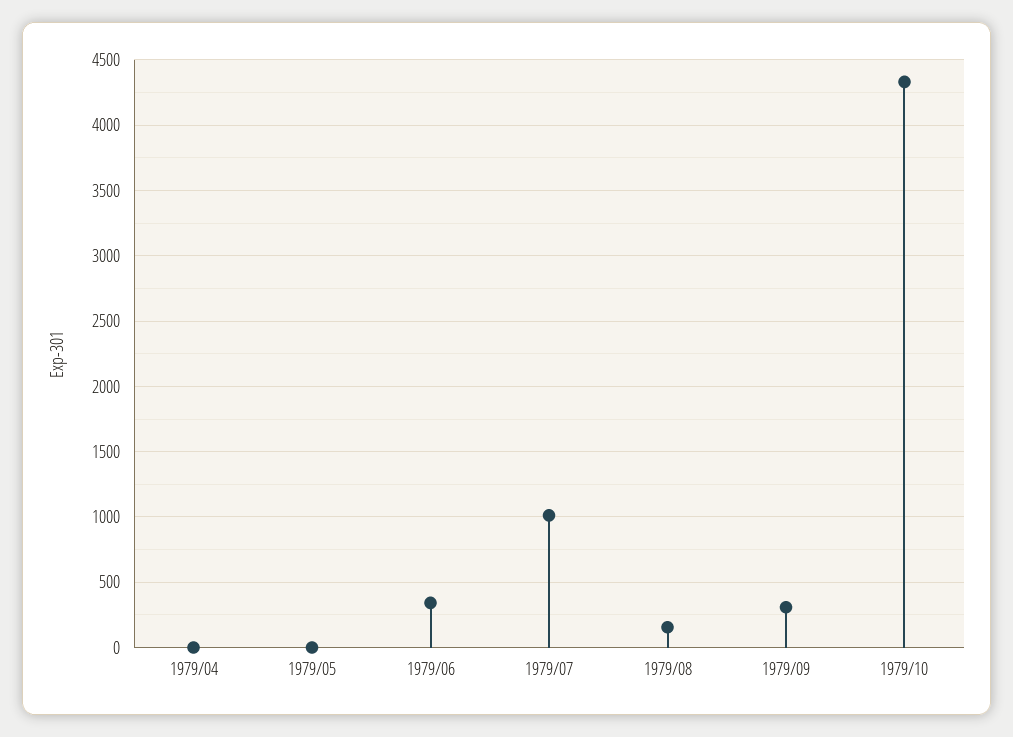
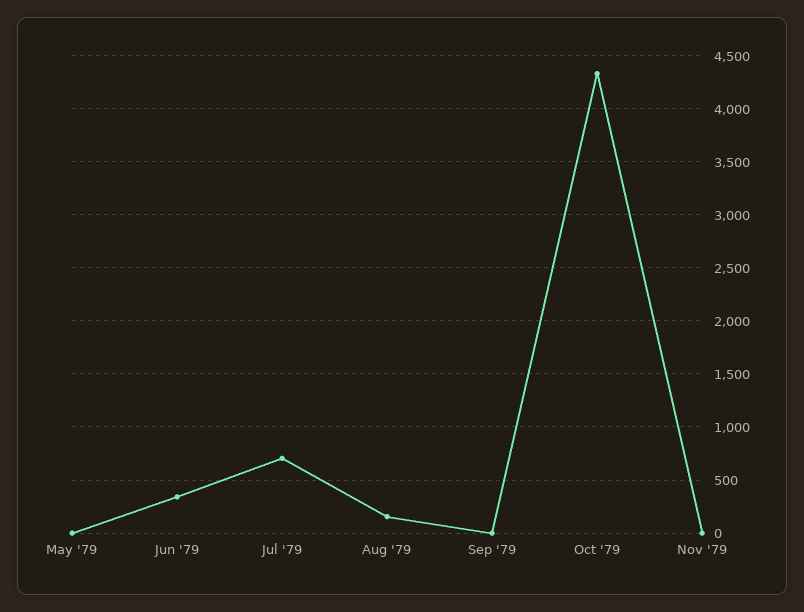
1979/04: 0 -> none
1979/07: 1000 -> 700
1979/09: 300 -> 0
Nov '79: none -> 0

